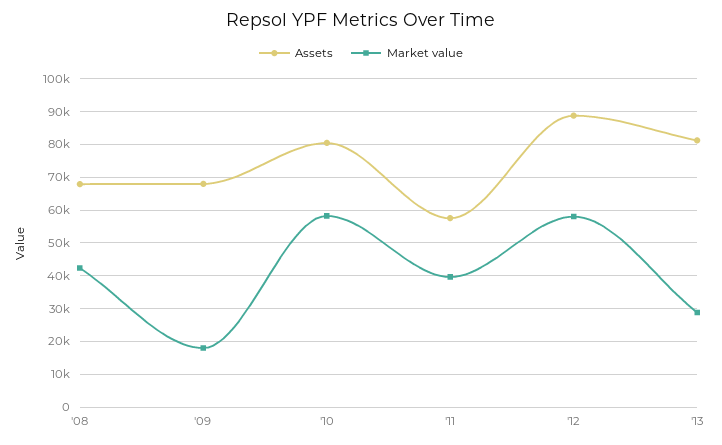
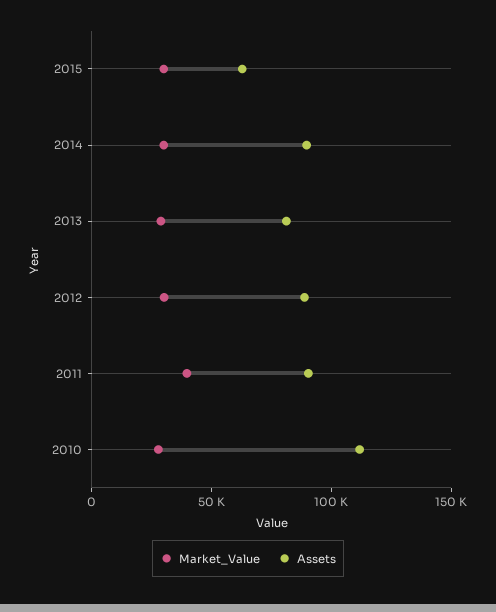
Assets, '08: 68000 -> none
Market value, '08: 42000 -> none
Assets, '09: 68000 -> none
Market value, '09: 18000 -> none
Assets, '10: 80000 -> 110000
Market value, '10: 58000 -> 30000
Assets, '11: 58000 -> 90000
Market value, '12: 58000 -> 30000
Market value, 2015: none -> 30000
Assets, 2015: none -> 60000
Market value, 2014: none -> 30000
Assets, 2014: none -> 90000

